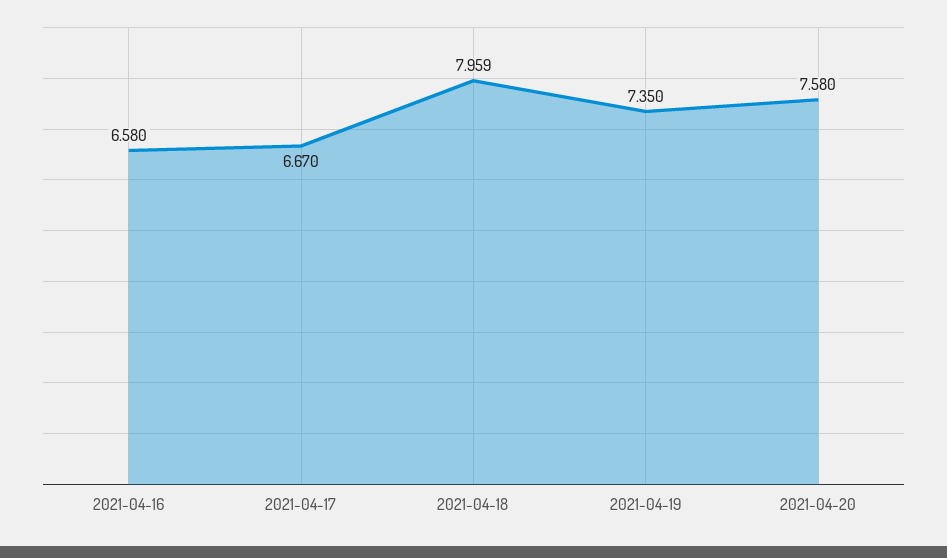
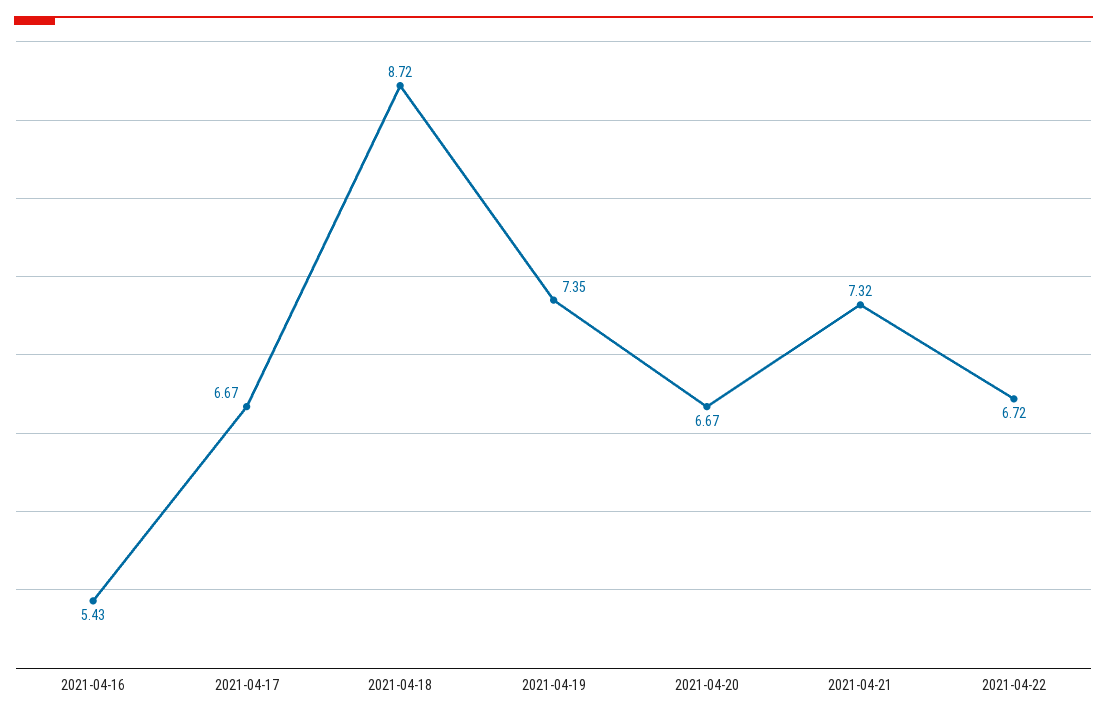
2021-04-16: 6.58 -> 5.43
2021-04-18: 7.959 -> 8.72
2021-04-20: 7.58 -> 6.67
2021-04-21: none -> 7.32
2021-04-22: none -> 6.72

